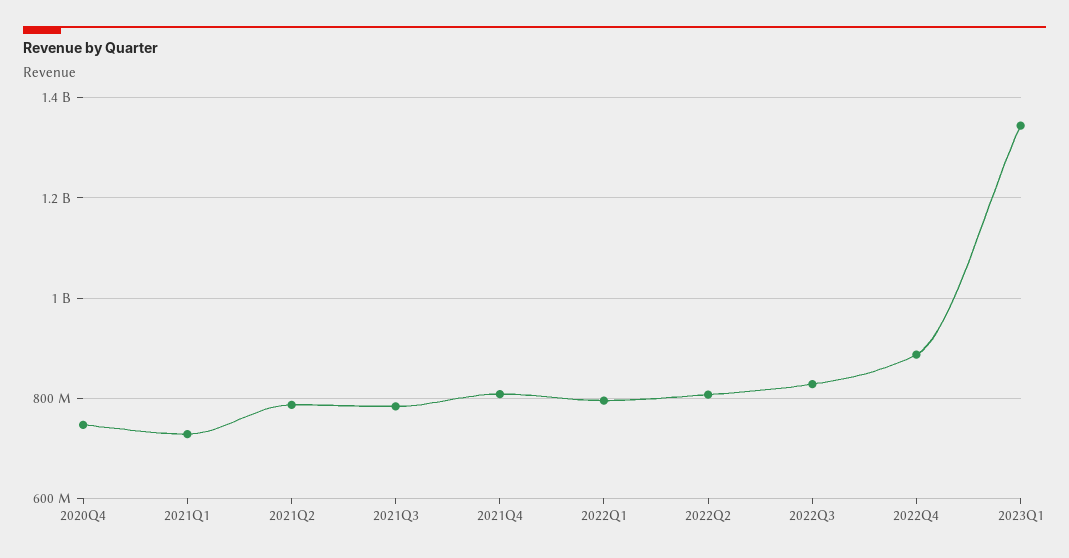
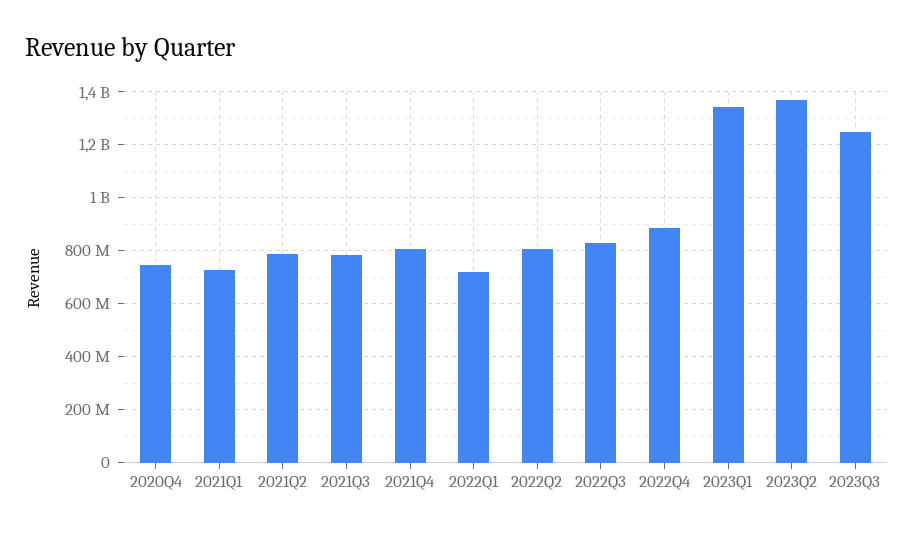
2022Q1: 800000000 -> 725000000
2023Q2: none -> 1375000000
2023Q3: none -> 1250000000

